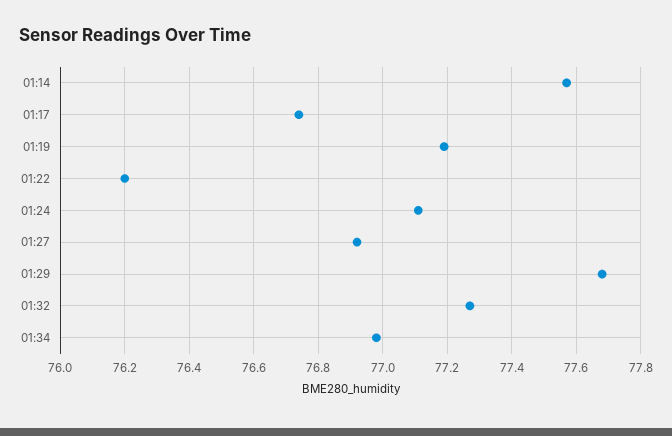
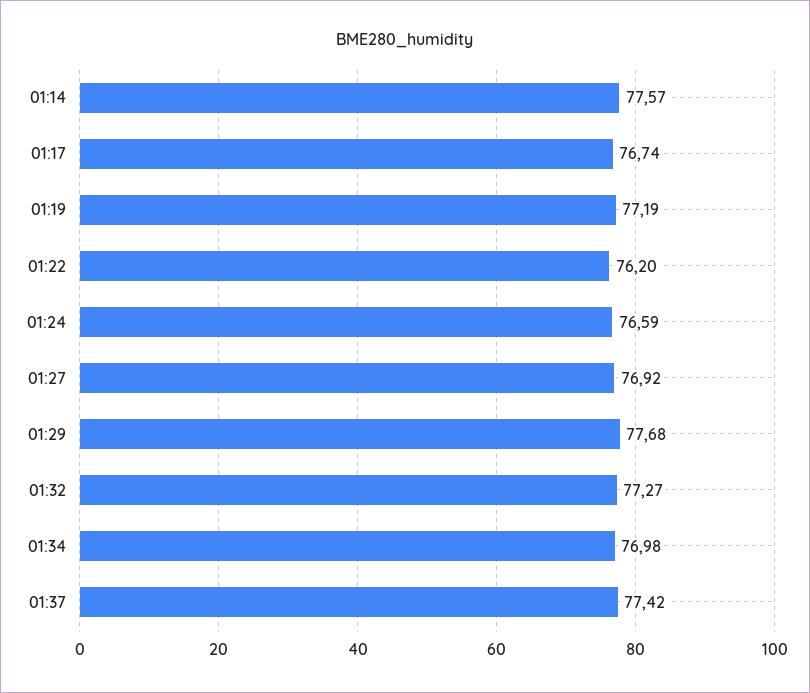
01:24: 77.1 -> 76.59
01:37: none -> 77.42

